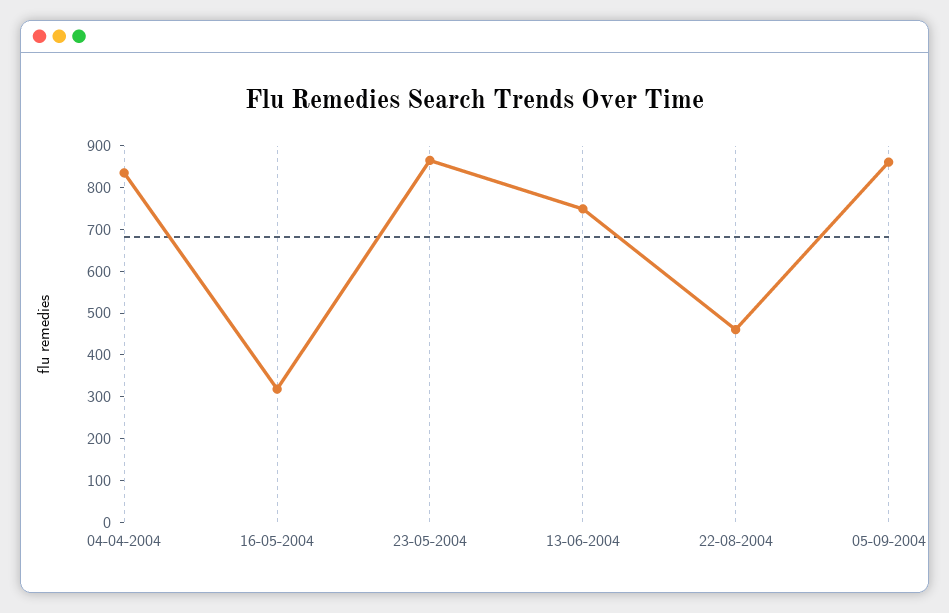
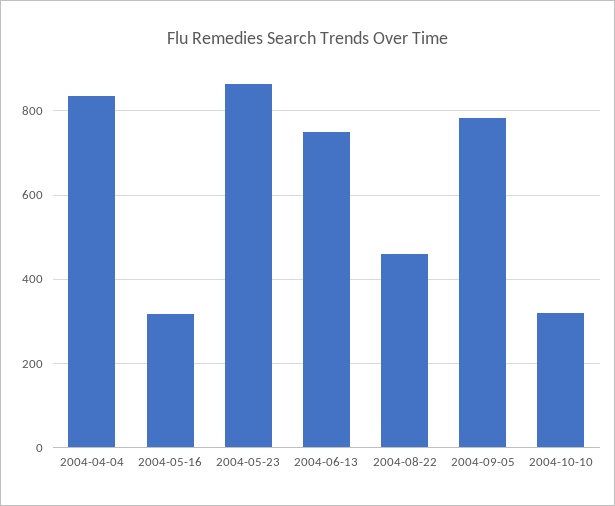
05-09-2004: 860 -> 780
2004-10-10: none -> 320

